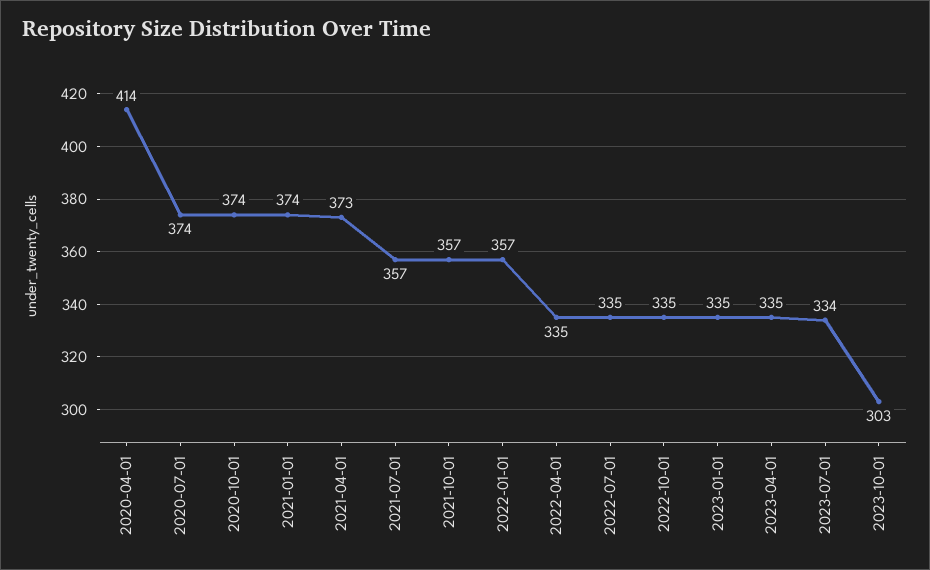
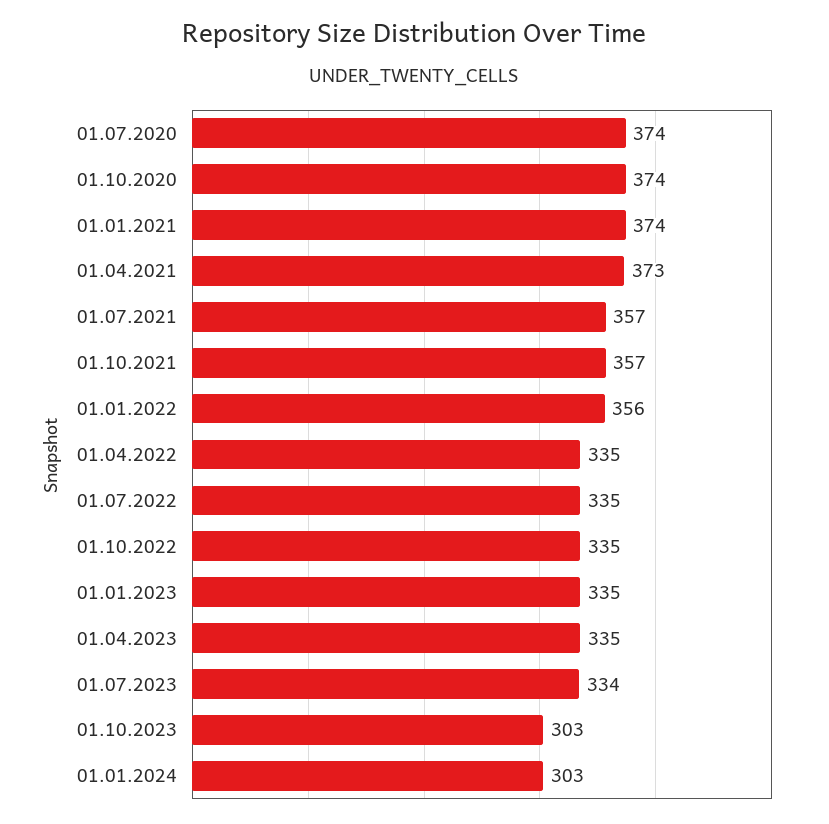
2020-04-01: 414 -> none
2022-01-01: 357 -> 356
01.01.2024: none -> 303

